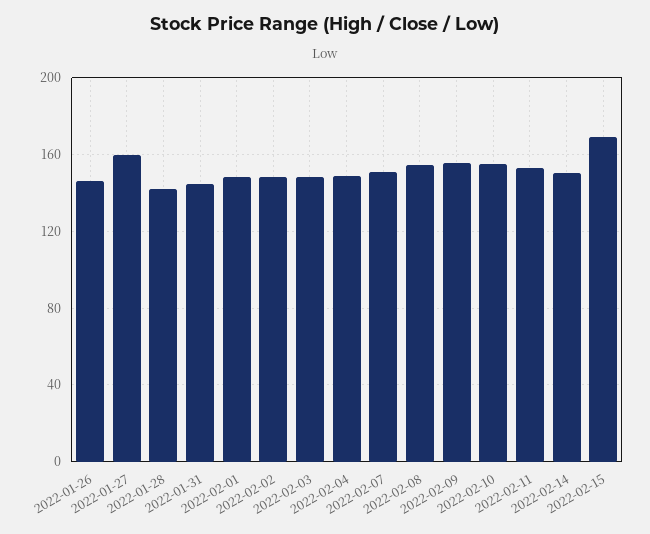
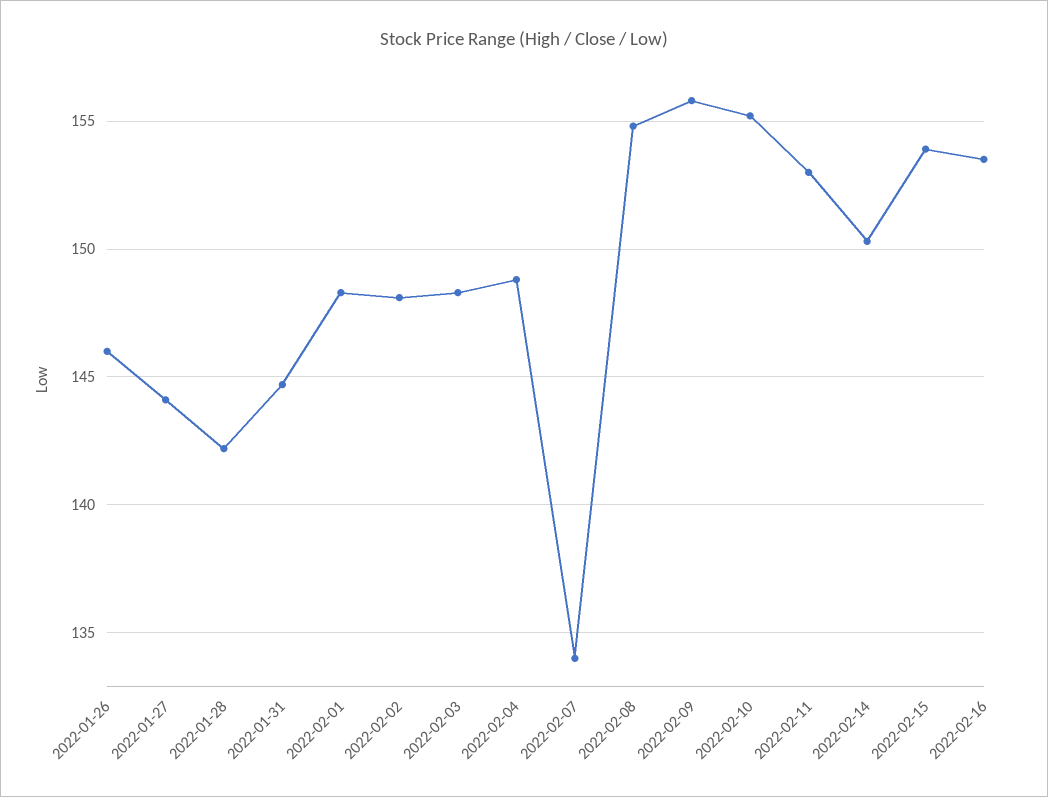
2022-01-27: 160 -> 144
2022-02-07: 150 -> 134
2022-02-15: 170 -> 154
2022-02-16: none -> 153.5

